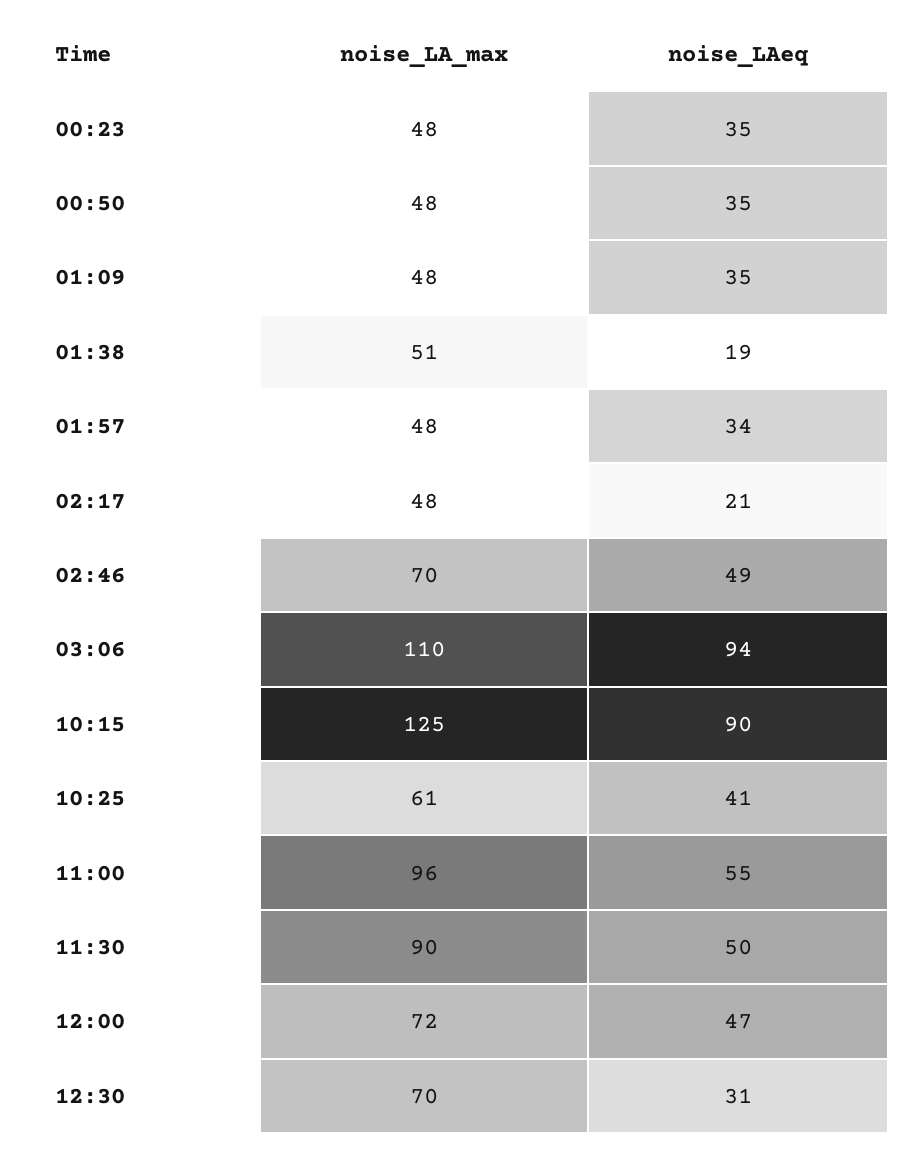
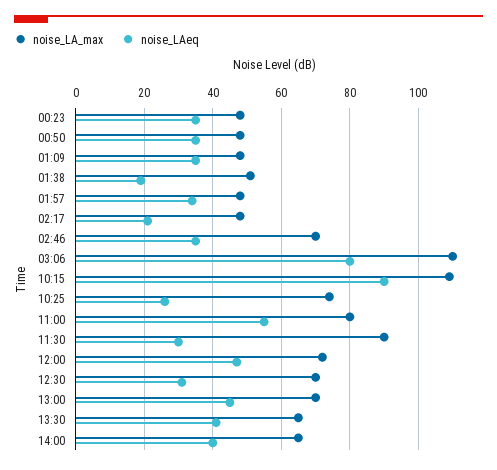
noise_LAeq, 02:46: 49 -> 35
noise_LAeq, 03:06: 94 -> 80
noise_LA_max, 10:15: 125 -> 110
noise_LA_max, 10:25: 61 -> 75
noise_LAeq, 10:25: 41 -> 25
noise_LA_max, 11:00: 96 -> 80
noise_LAeq, 11:30: 50 -> 30
noise_LA_max, 13:00: none -> 70
noise_LAeq, 13:00: none -> 45
noise_LA_max, 13:30: none -> 65
noise_LAeq, 13:30: none -> 40
noise_LA_max, 14:00: none -> 65
noise_LAeq, 14:00: none -> 40

